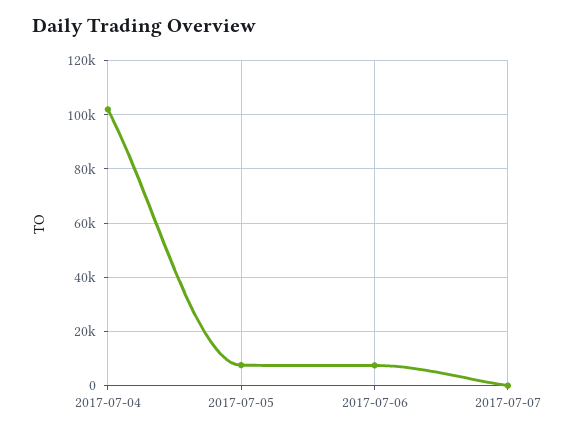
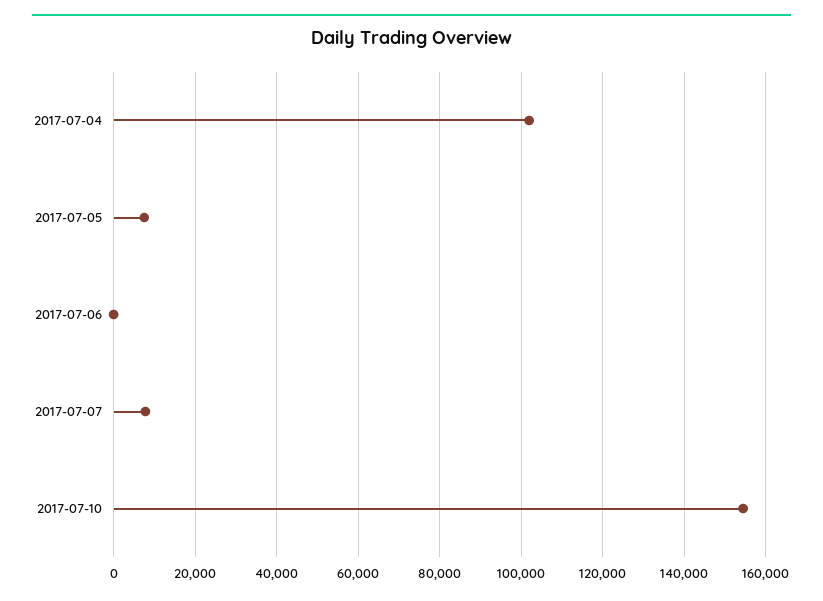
2017-07-06: 7500 -> 0
2017-07-07: 0 -> 8000
2017-07-10: none -> 154000

